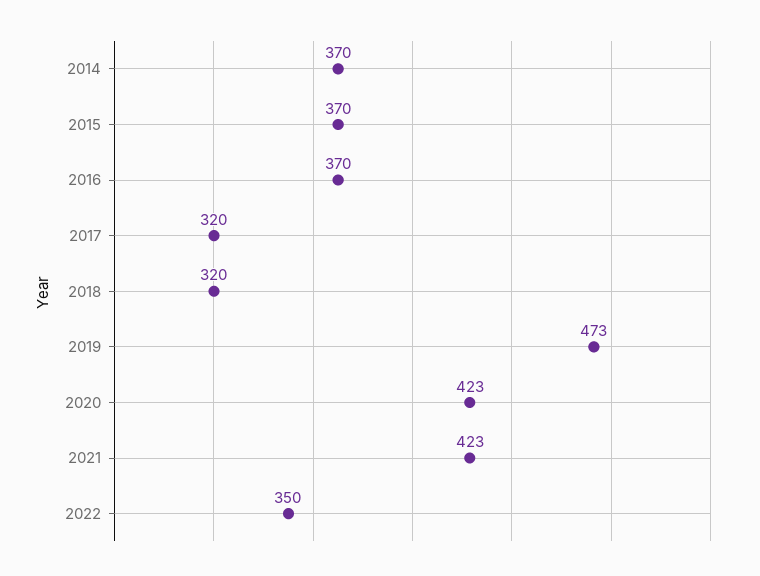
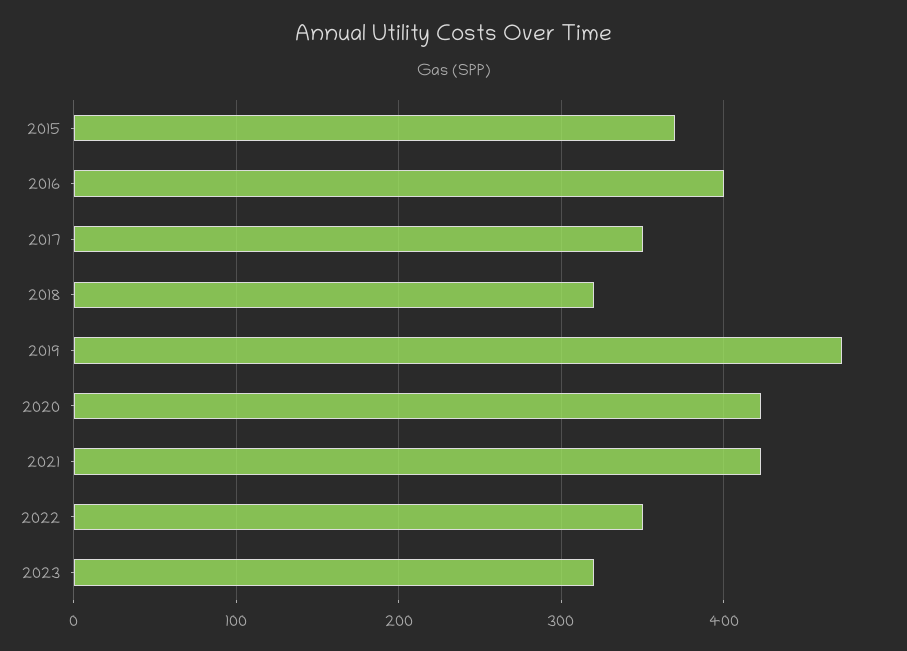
2014: 370 -> none
2016: 370 -> 400
2017: 320 -> 350
2023: none -> 320

